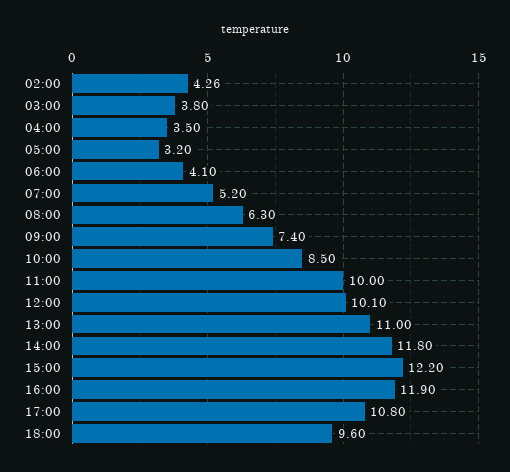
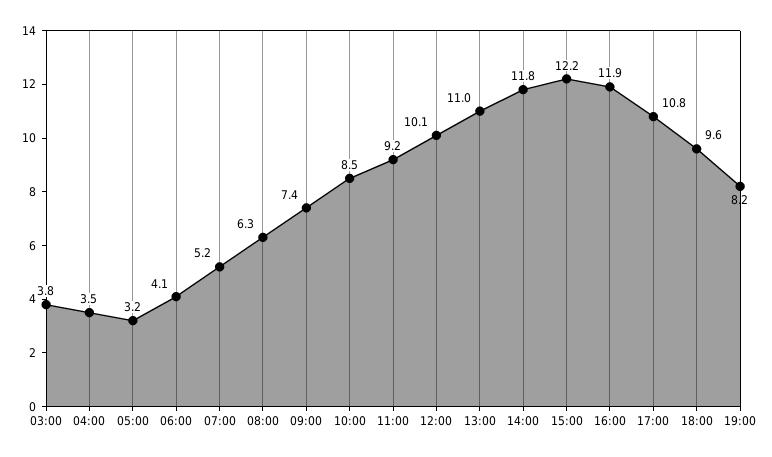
02:00: 4.26 -> none
11:00: 10 -> 9.2
19:00: none -> 8.2

